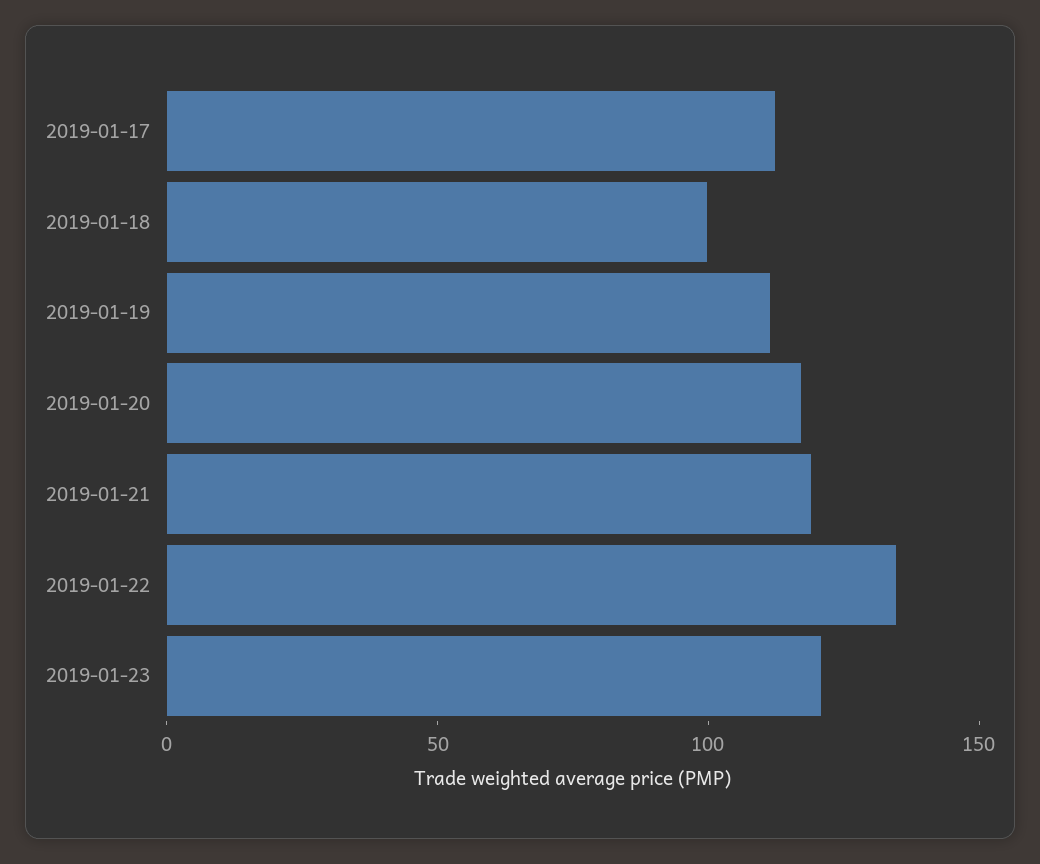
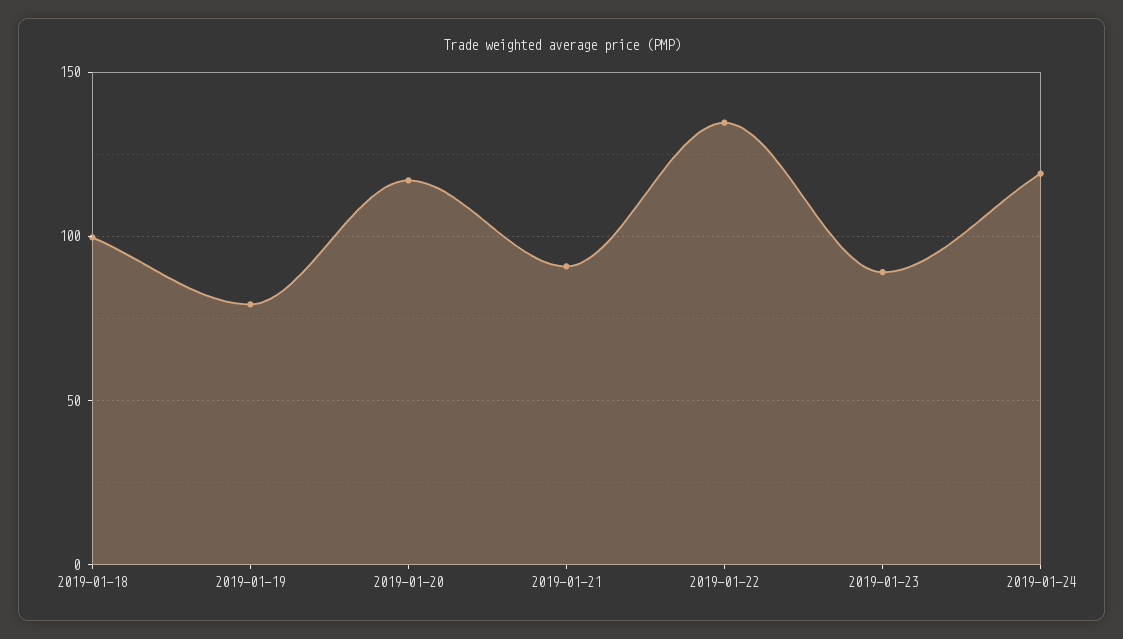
2019-01-17: 110 -> none
2019-01-19: 110 -> 80
2019-01-21: 120 -> 90
2019-01-23: 120 -> 90
2019-01-24: none -> 120

